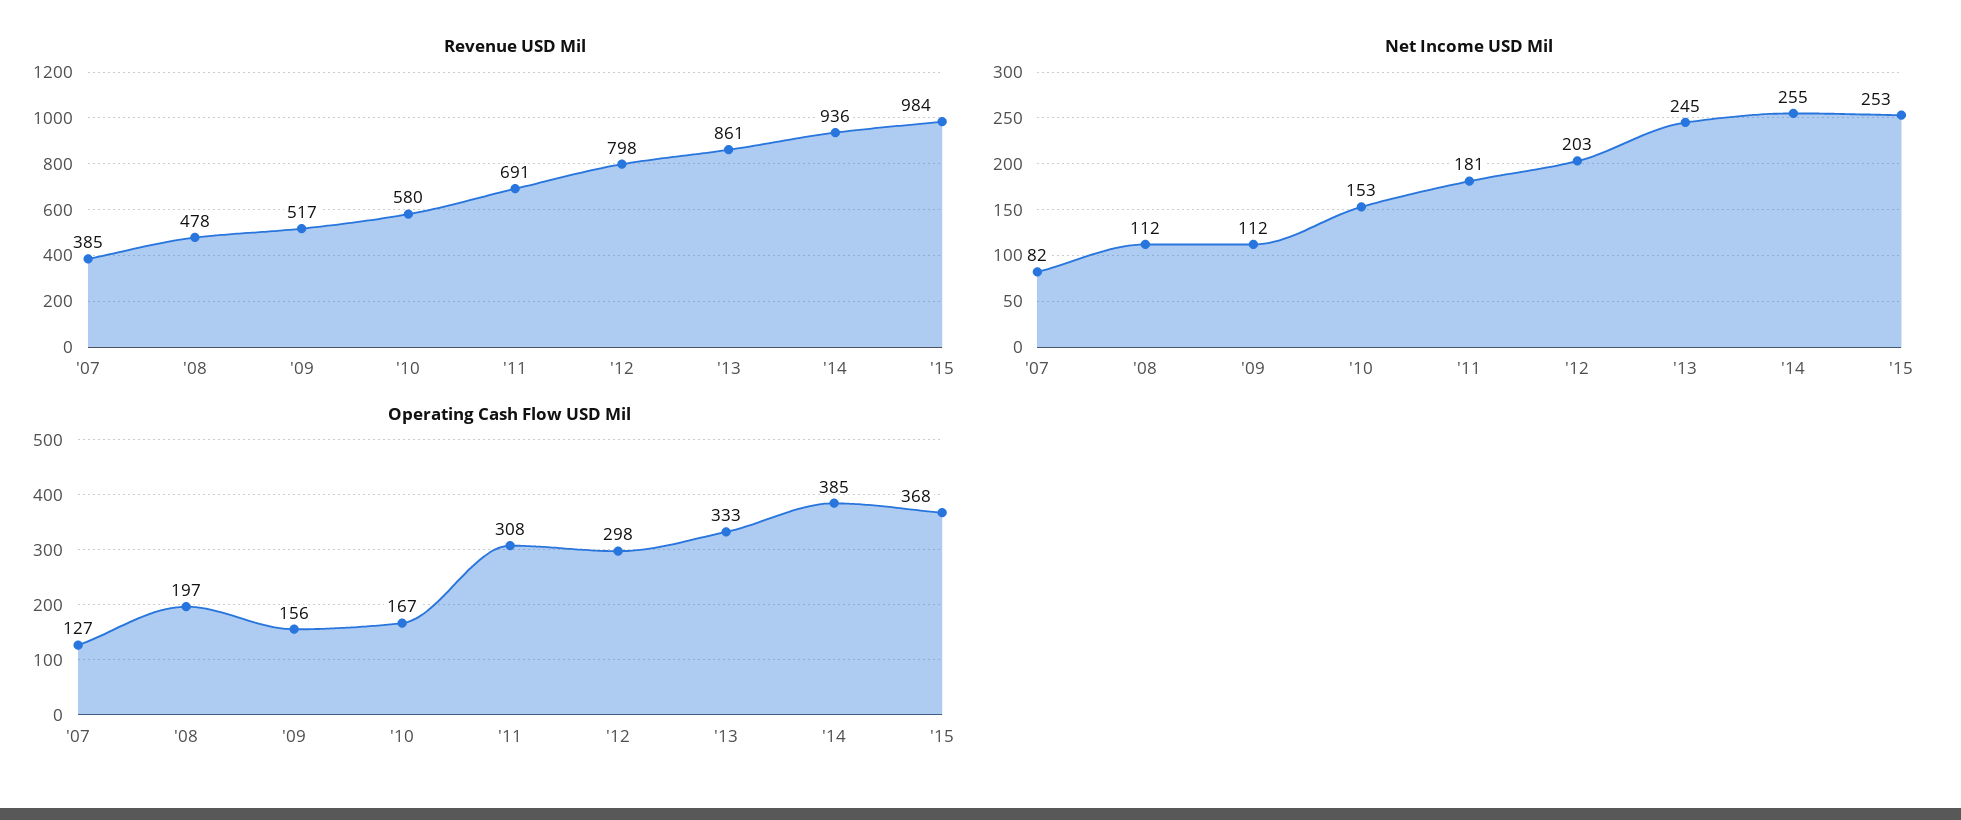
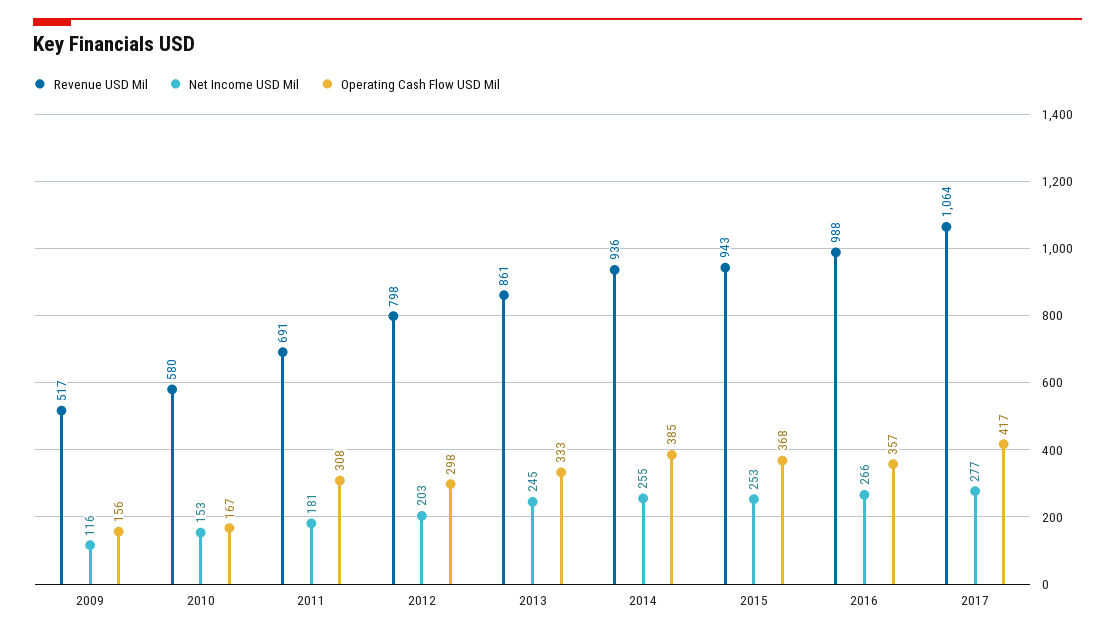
Revenue USD Mil, '07: 385 -> none
Revenue USD Mil, '08: 478 -> none
Revenue USD Mil, '15: 984 -> 943
Net Income USD Mil, '07: 82 -> none
Net Income USD Mil, '08: 112 -> none
Net Income USD Mil, '09: 112 -> 116
Operating Cash Flow USD Mil, '07: 127 -> none
Operating Cash Flow USD Mil, '08: 197 -> none
Revenue USD Mil, 2016: none -> 988
Net Income USD Mil, 2016: none -> 266
Operating Cash Flow USD Mil, 2016: none -> 357
Revenue USD Mil, 2017: none -> 1064
Net Income USD Mil, 2017: none -> 277
Operating Cash Flow USD Mil, 2017: none -> 417

